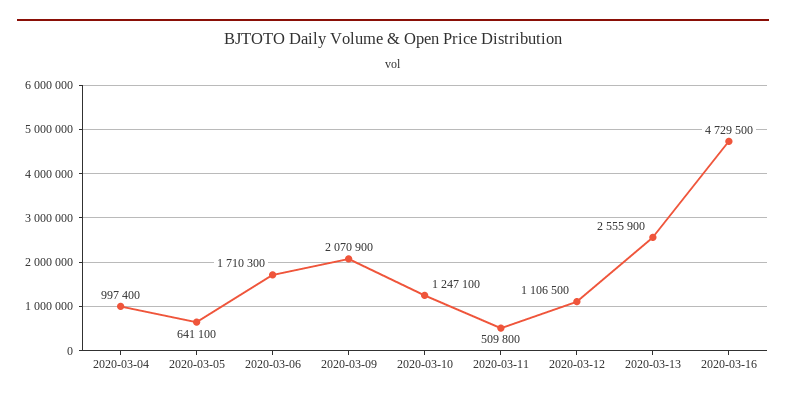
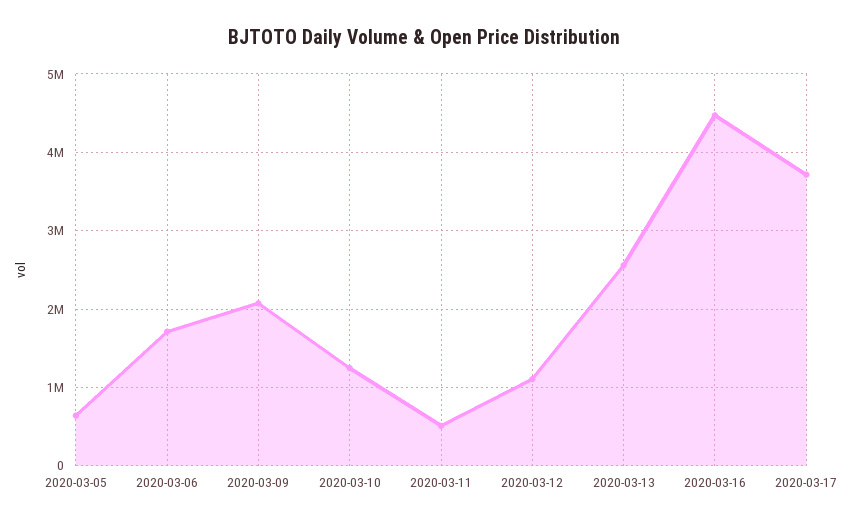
2020-03-04: 997400 -> none
2020-03-16: 4729500 -> 4500000
2020-03-17: none -> 3700000

